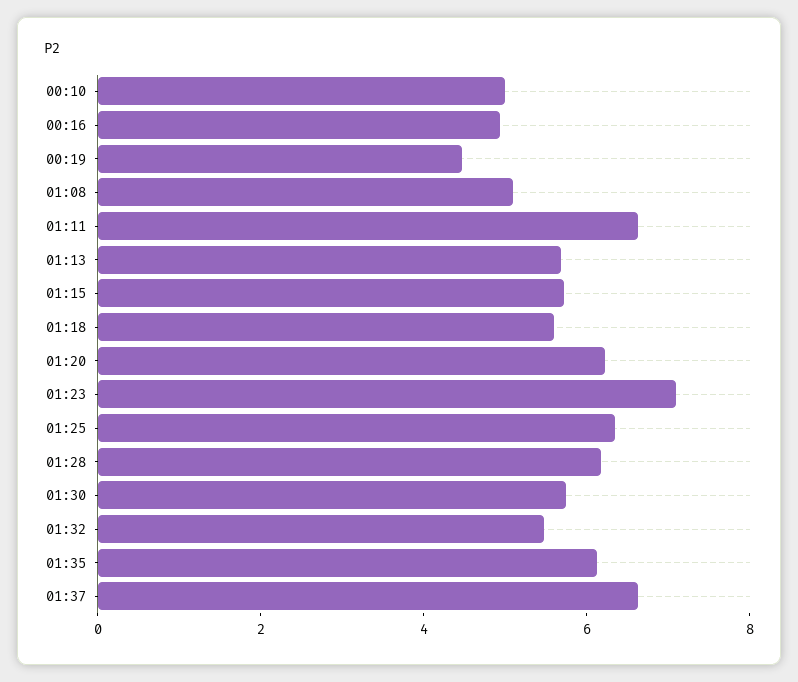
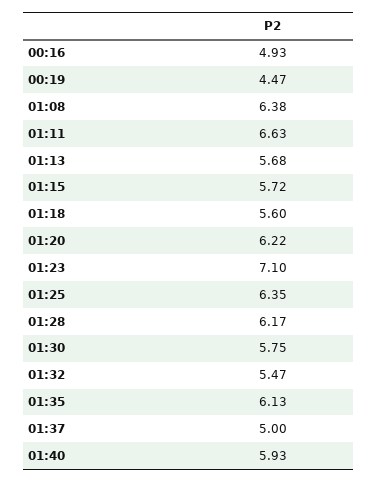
00:10: 5 -> none
01:08: 5 -> 6.38
01:37: 6.5 -> 5
01:40: none -> 5.93

